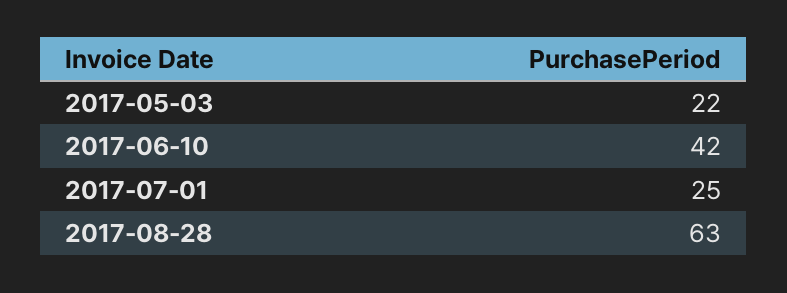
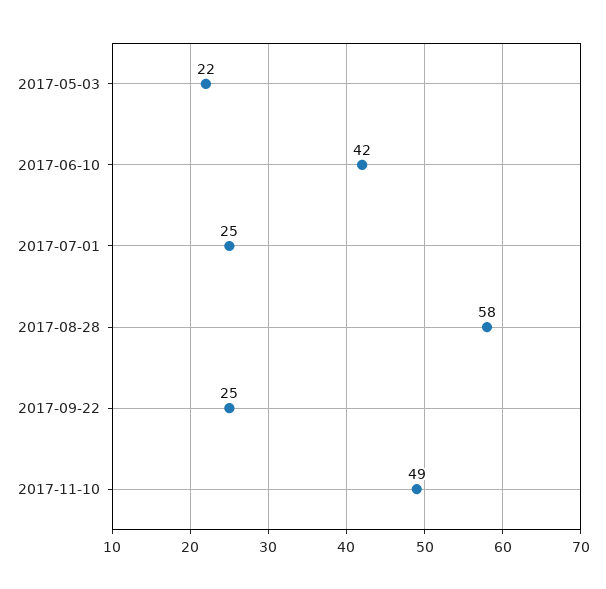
2017-08-28: 63 -> 58
2017-09-22: none -> 25
2017-11-10: none -> 49

